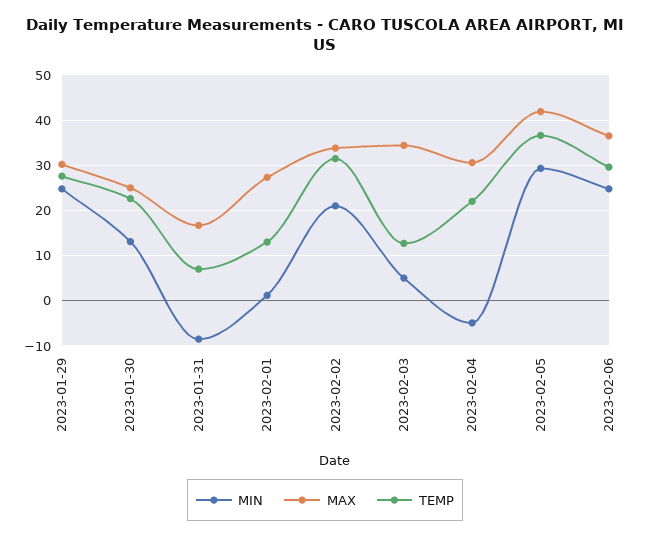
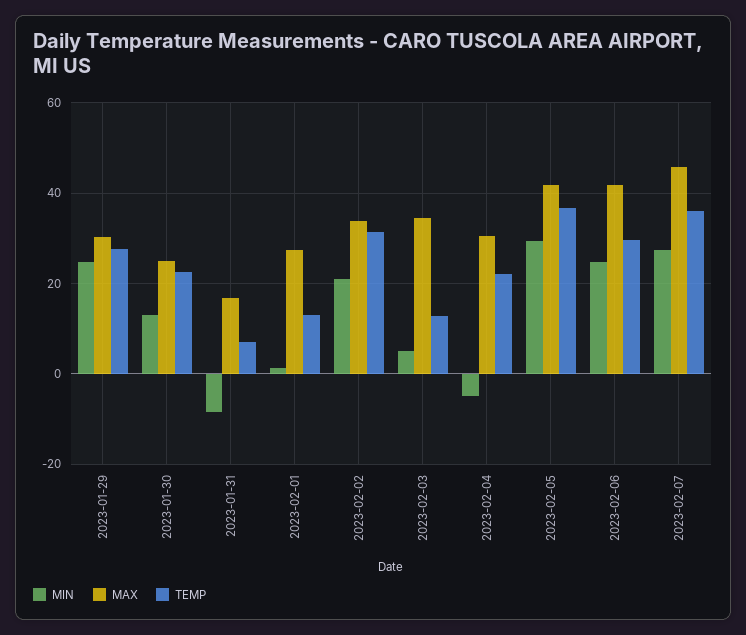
MAX, 2023-02-06: 36 -> 42
MIN, 2023-02-07: none -> 28
MAX, 2023-02-07: none -> 46
TEMP, 2023-02-07: none -> 36

